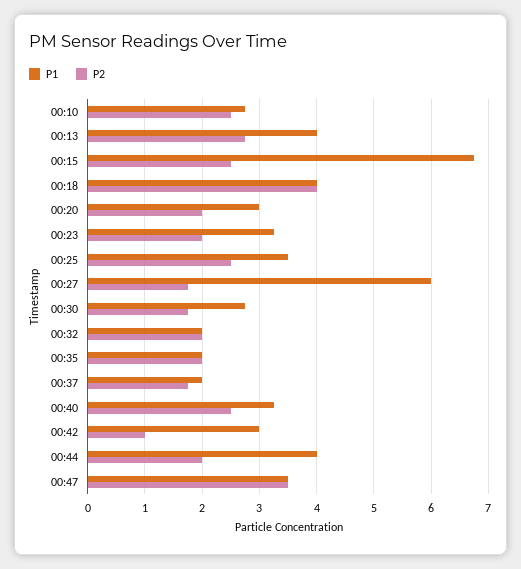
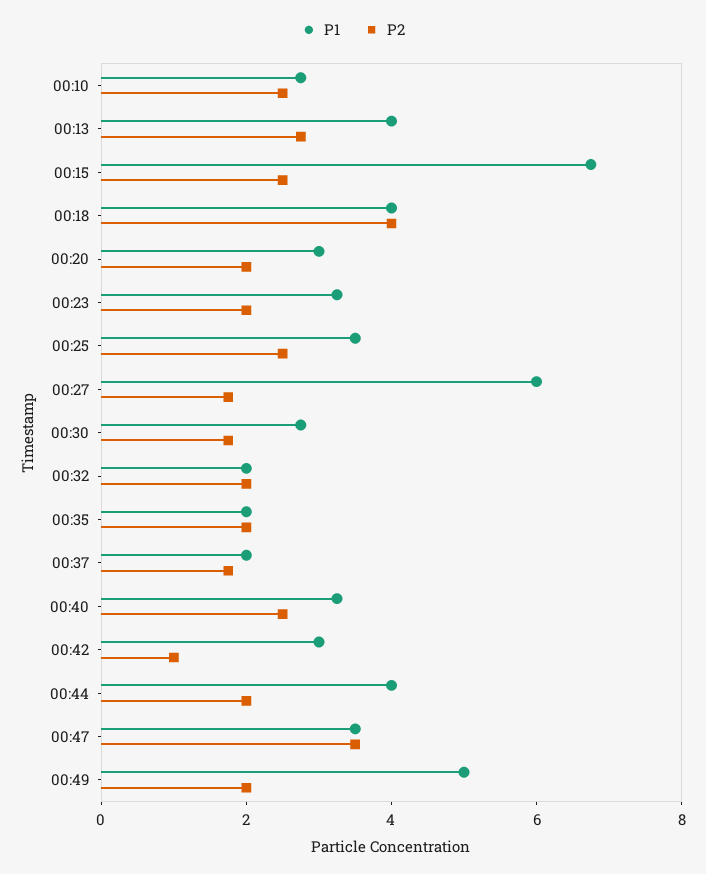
P1, 00:49: none -> 5
P2, 00:49: none -> 2

